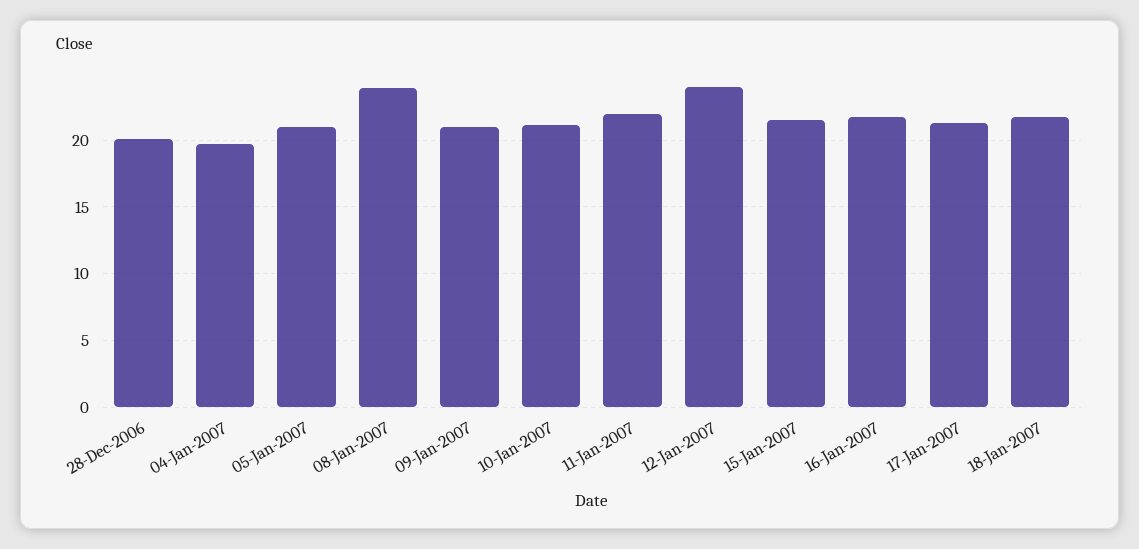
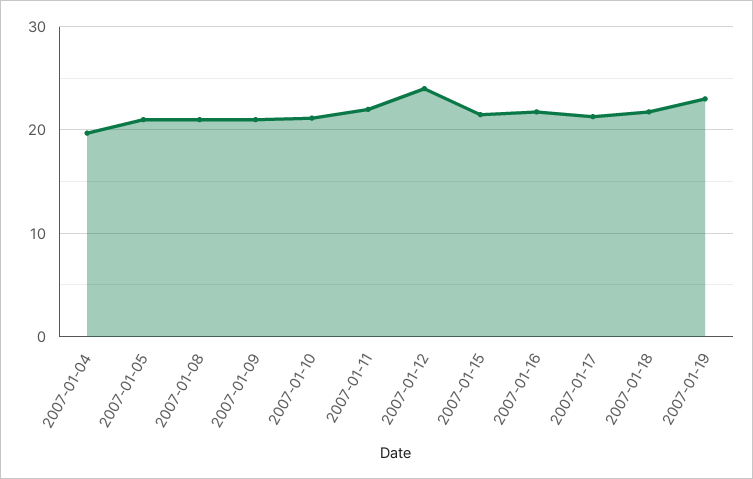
28-Dec-2006: 20 -> none
08-Jan-2007: 24 -> 21
2007-01-19: none -> 23

